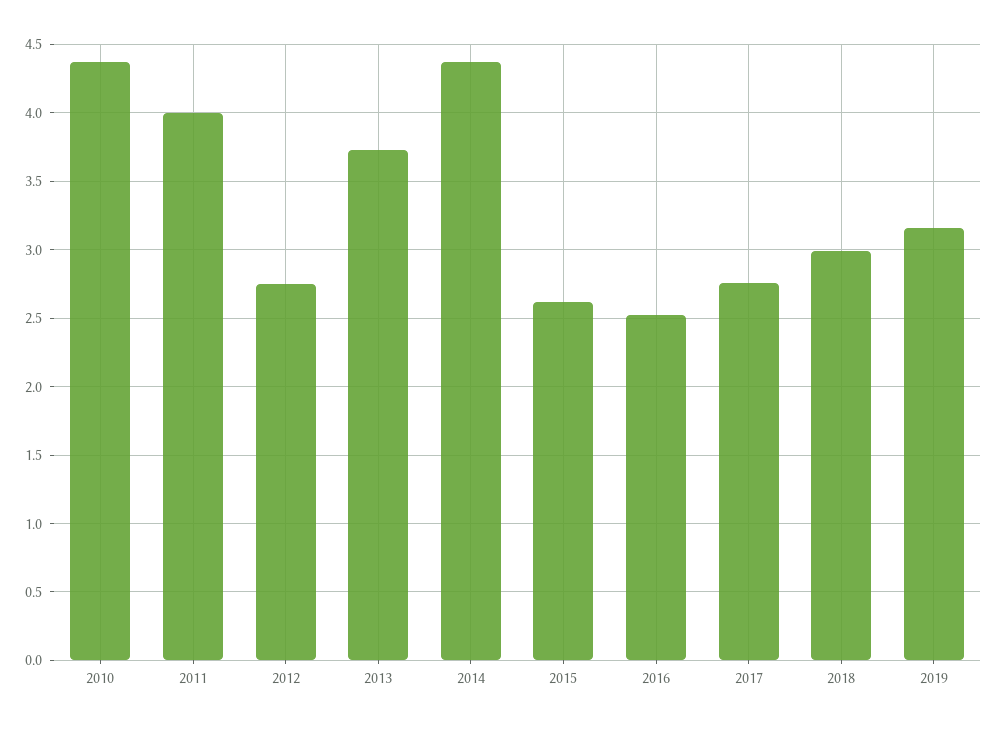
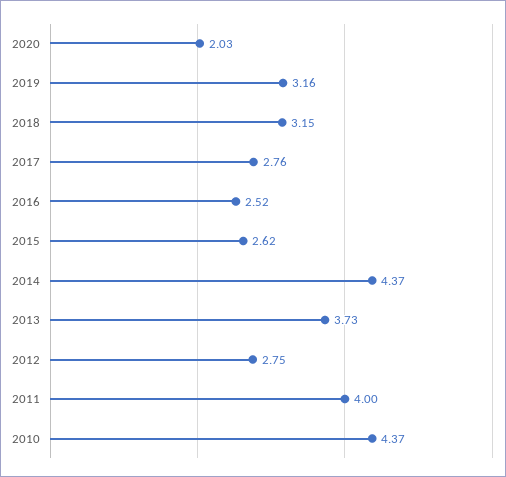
2018: 3 -> 3.15
2020: none -> 2.03

